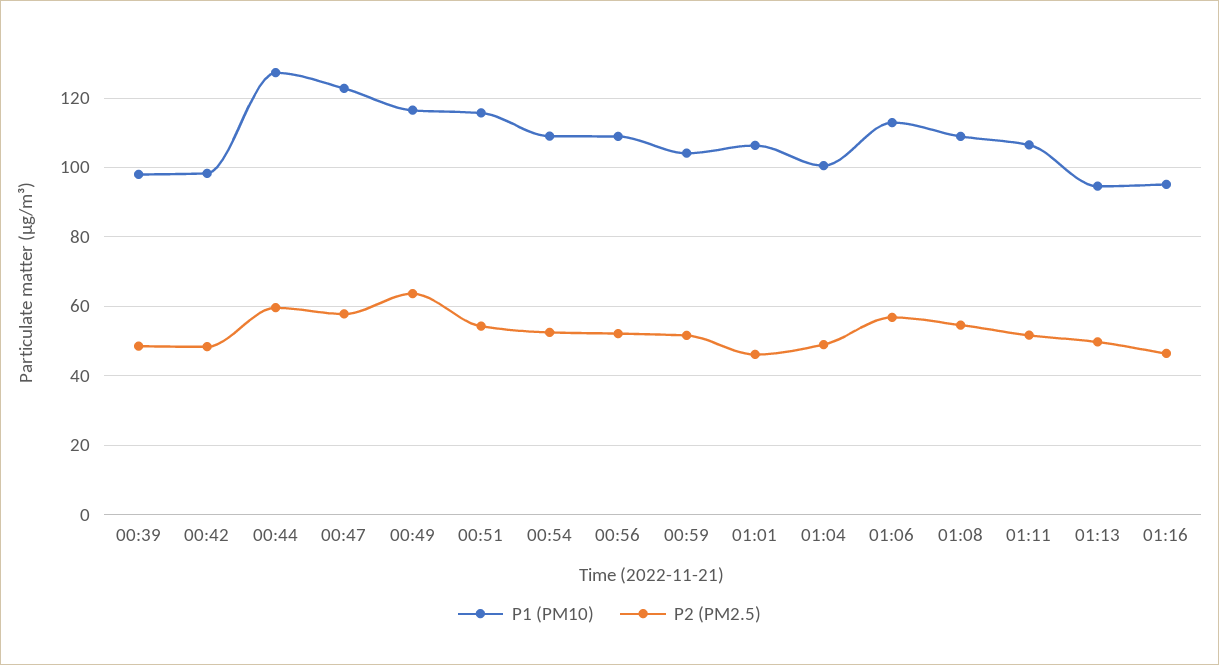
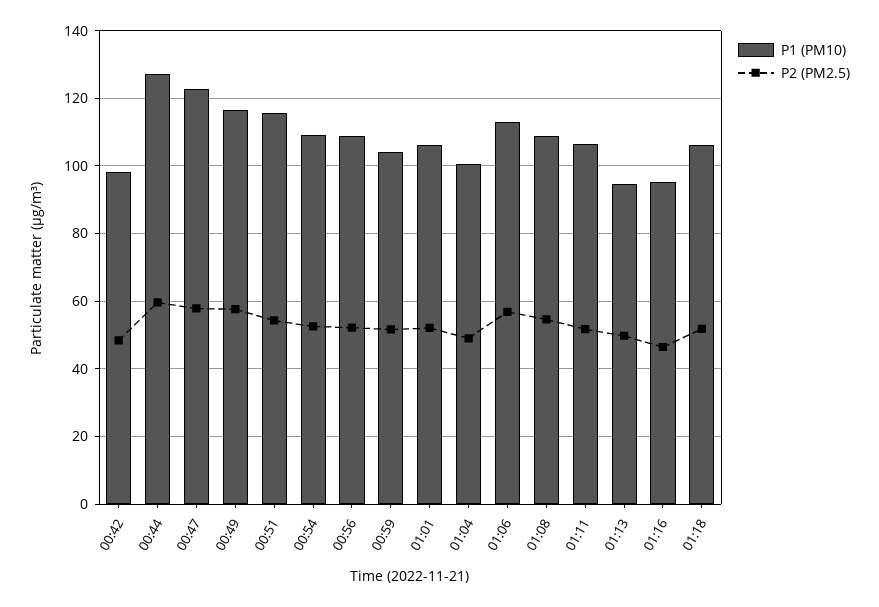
P1 (PM10), 00:39: 98 -> none
P2 (PM2.5), 00:39: 48 -> none
P2 (PM2.5), 00:49: 64 -> 58
P2 (PM2.5), 01:01: 46 -> 52
P1 (PM10), 01:18: none -> 106
P2 (PM2.5), 01:18: none -> 52

